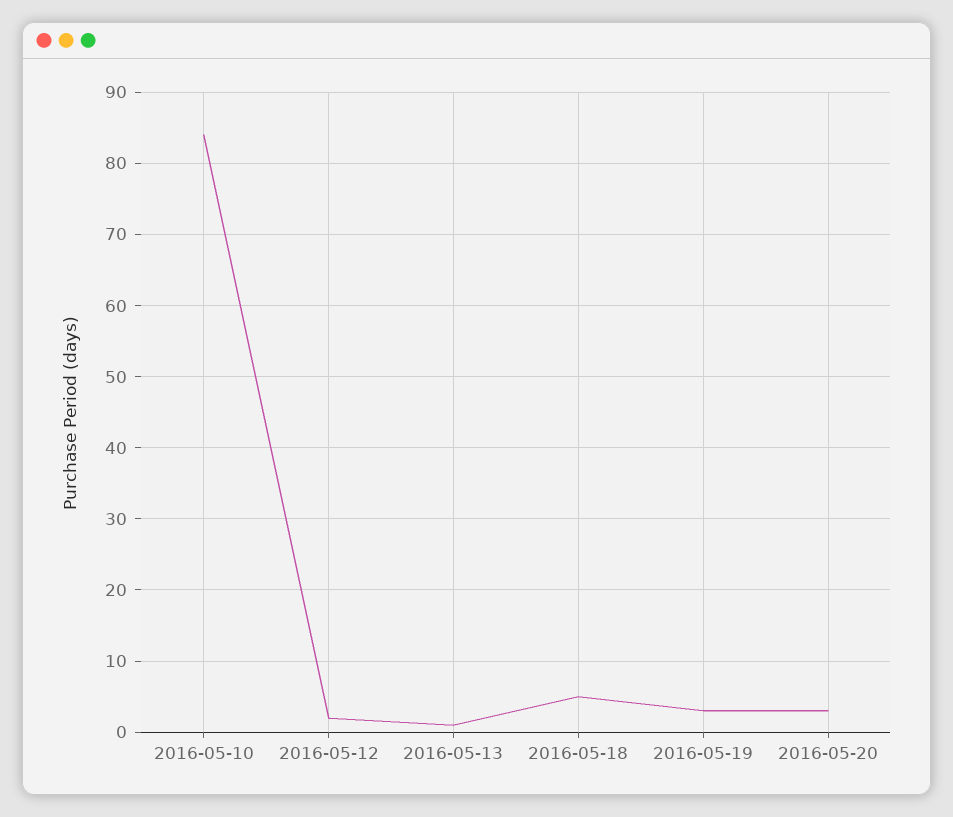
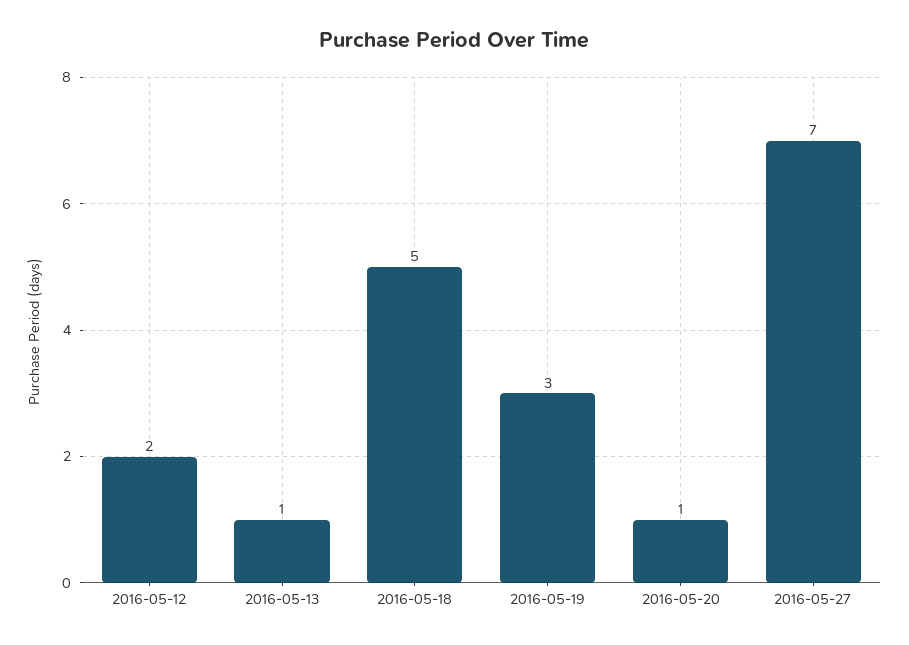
2016-05-10: 84 -> none
2016-05-20: 3 -> 1
2016-05-27: none -> 7

